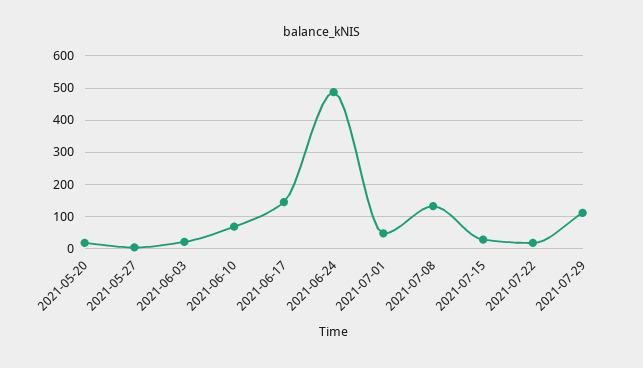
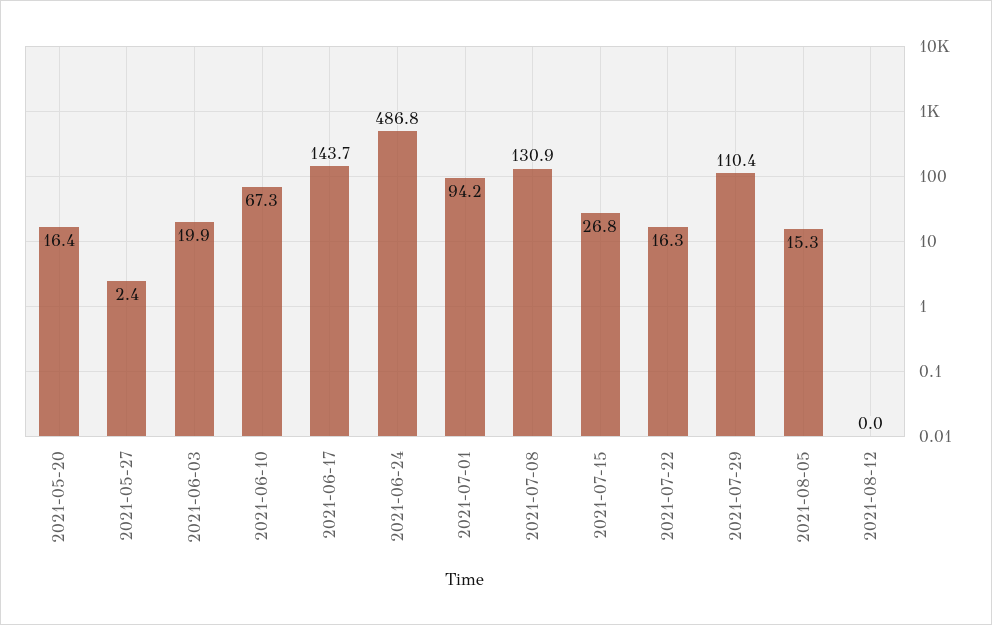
2021-07-01: 40 -> 94.2
2021-08-05: none -> 15.3
2021-08-12: none -> 0

